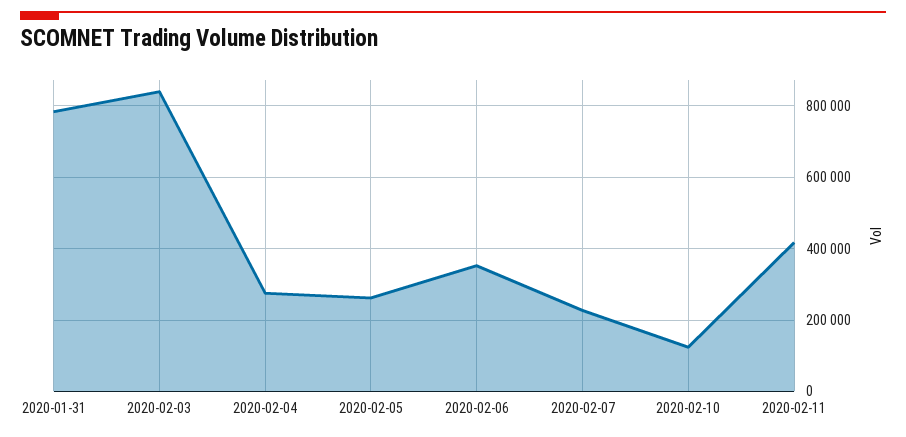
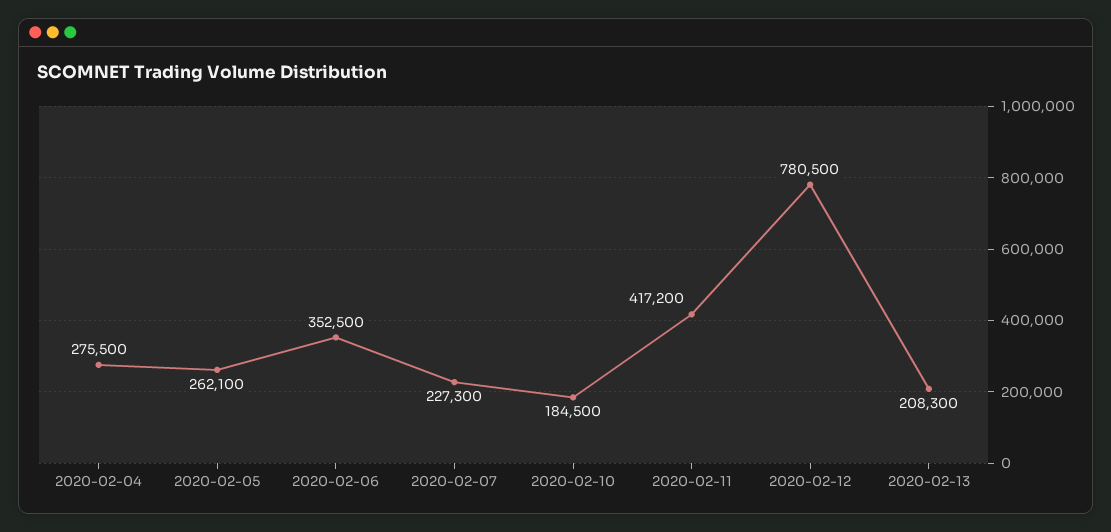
2020-01-31: 780000 -> none
2020-02-03: 840000 -> none
2020-02-10: 120000 -> 184500
2020-02-12: none -> 780500
2020-02-13: none -> 208300

